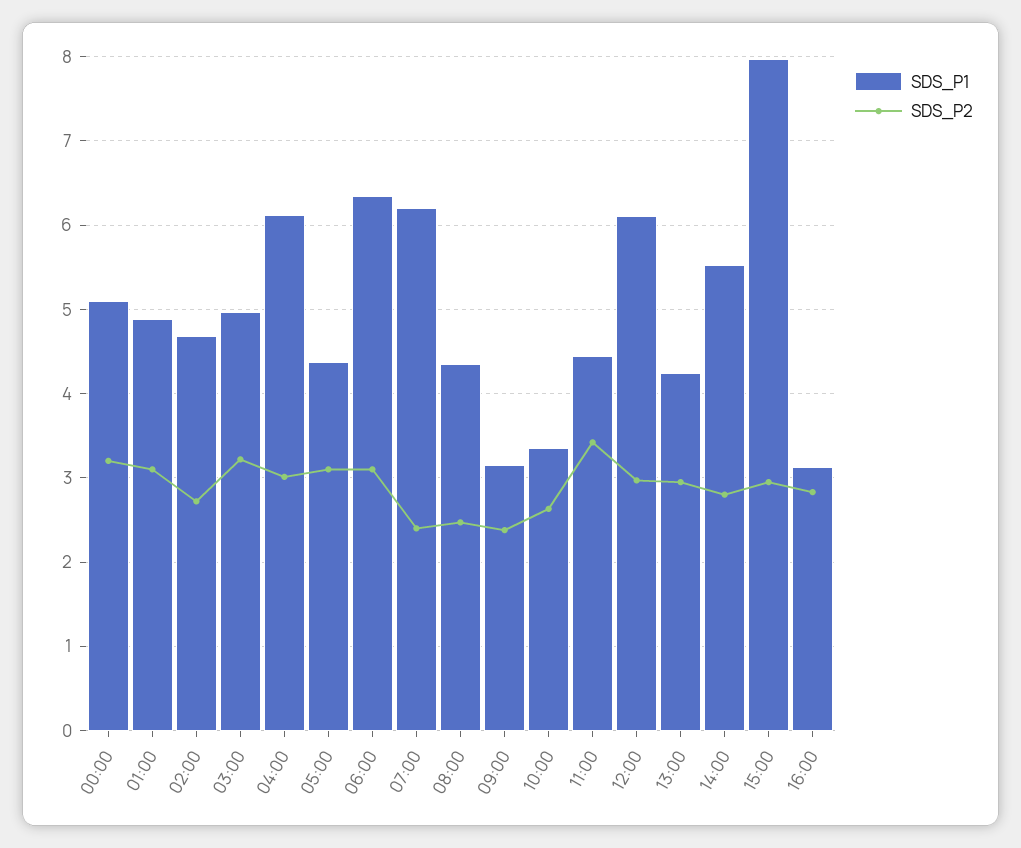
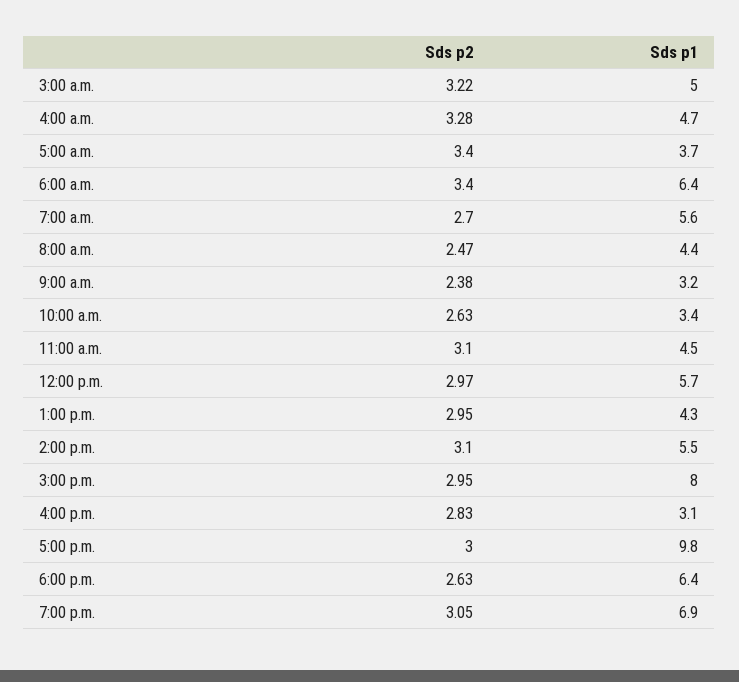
SDS_P1, 00:00: 5.1 -> none
SDS_P2, 00:00: 3.2 -> none
SDS_P1, 01:00: 4.9 -> none
SDS_P2, 01:00: 3.1 -> none
SDS_P1, 02:00: 4.7 -> none
SDS_P2, 02:00: 2.7 -> none
SDS_P1, 04:00: 6.1 -> 4.7
SDS_P2, 04:00: 3 -> 3.28
SDS_P1, 05:00: 4.4 -> 3.7
SDS_P2, 05:00: 3.1 -> 3.4
SDS_P2, 06:00: 3.1 -> 3.4
SDS_P1, 07:00: 6.2 -> 5.6
SDS_P2, 07:00: 2.4 -> 2.7
SDS_P2, 11:00: 3.4 -> 3.1
SDS_P1, 12:00: 6.1 -> 5.7
SDS_P2, 14:00: 2.8 -> 3.1
SDS_P2, 5:00 p.m.: none -> 3
SDS_P1, 5:00 p.m.: none -> 9.8
SDS_P2, 6:00 p.m.: none -> 2.63
SDS_P1, 6:00 p.m.: none -> 6.4
SDS_P2, 7:00 p.m.: none -> 3.05
SDS_P1, 7:00 p.m.: none -> 6.9

